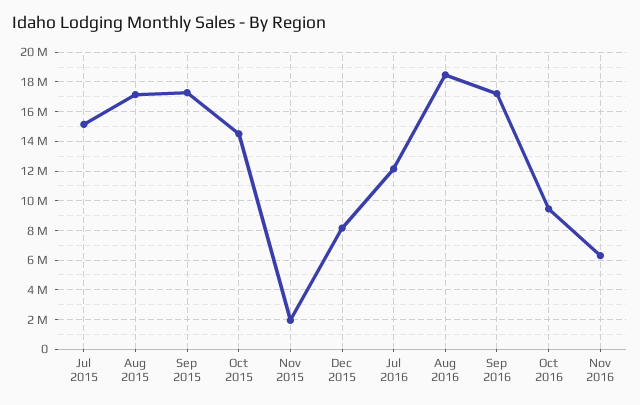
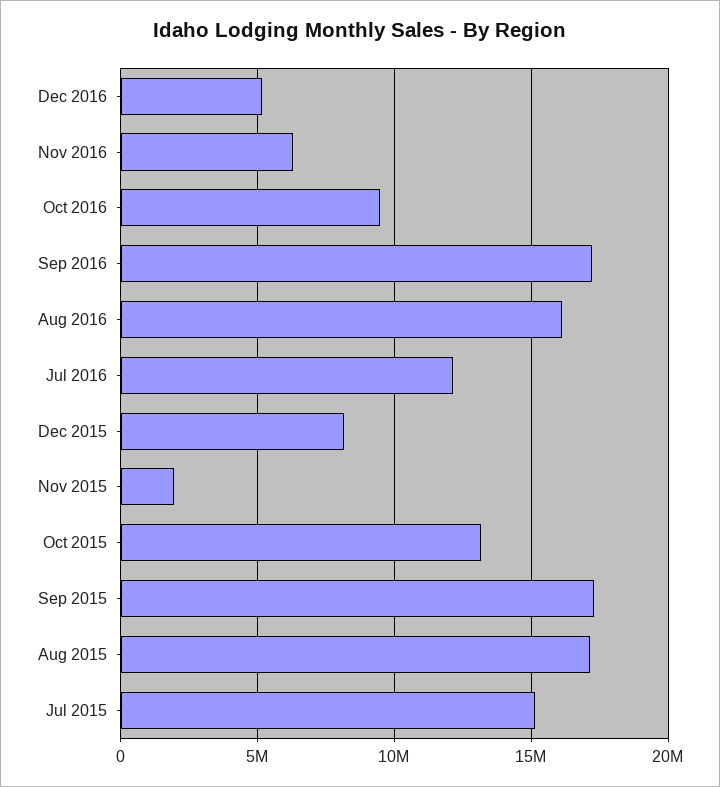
Oct 2015: 14500000 -> 13000000
Aug 2016: 18500000 -> 16000000
Dec 2016: none -> 5000000

